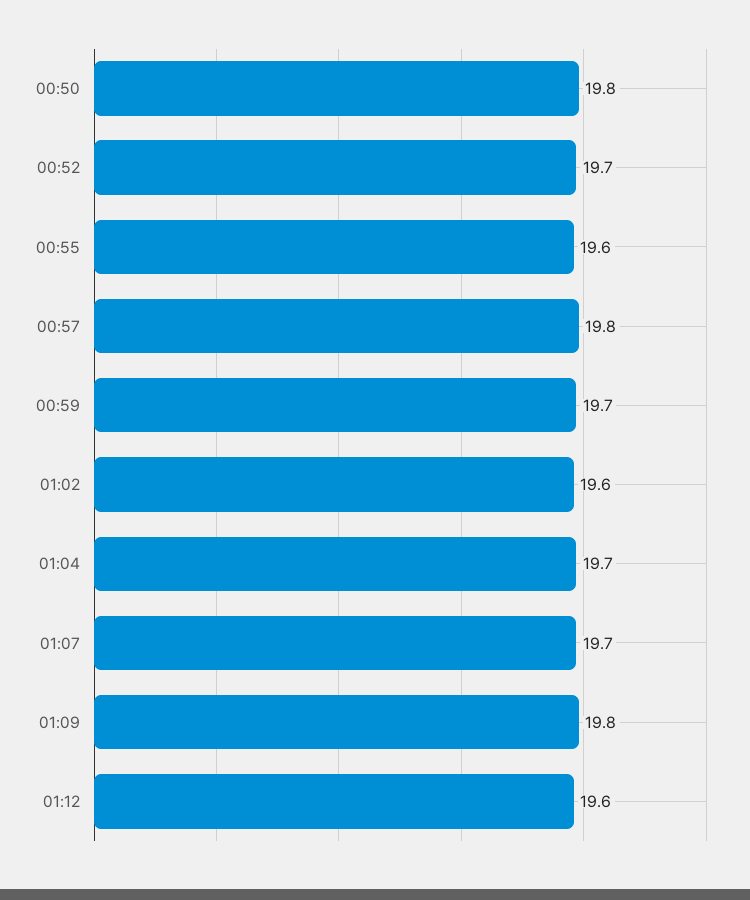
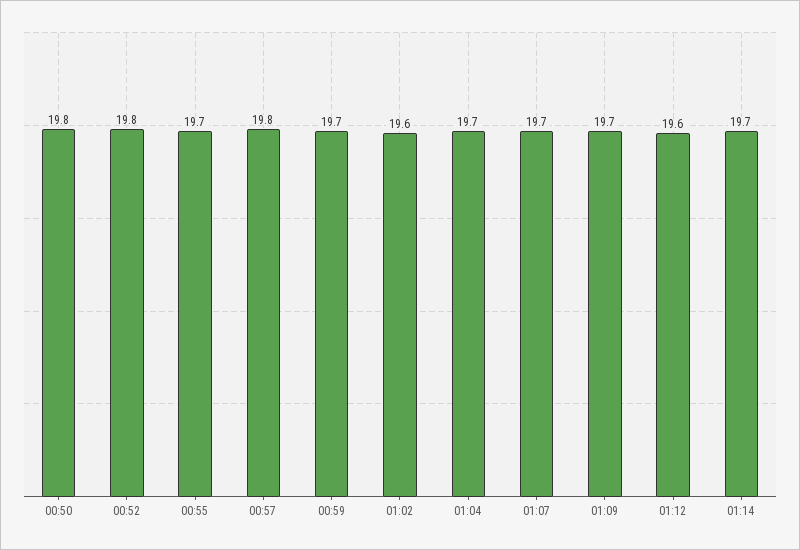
00:52: 19.7 -> 19.8
00:55: 19.6 -> 19.7
01:09: 19.8 -> 19.7
01:14: none -> 19.7

